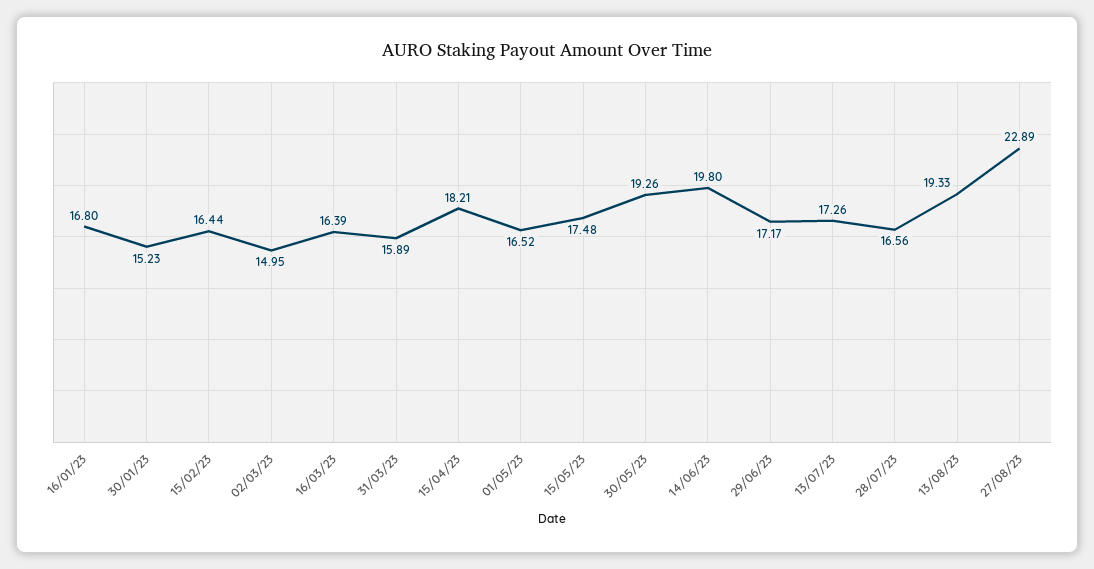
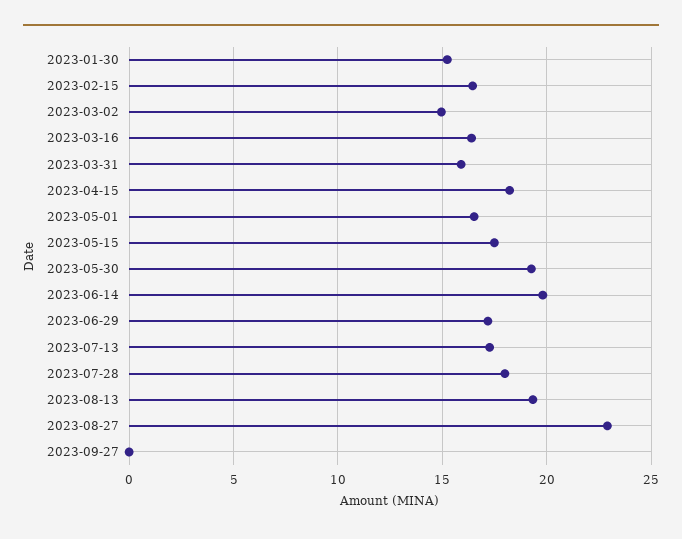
16/01/23: 16.8 -> none
28/07/23: 16.56 -> 18
2023-09-27: none -> 0

